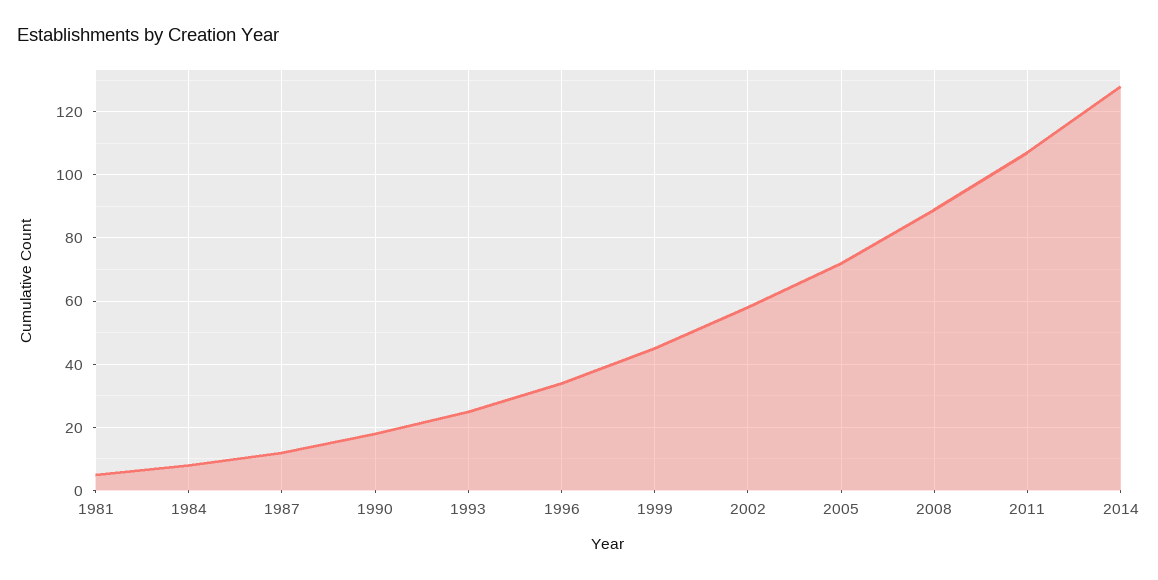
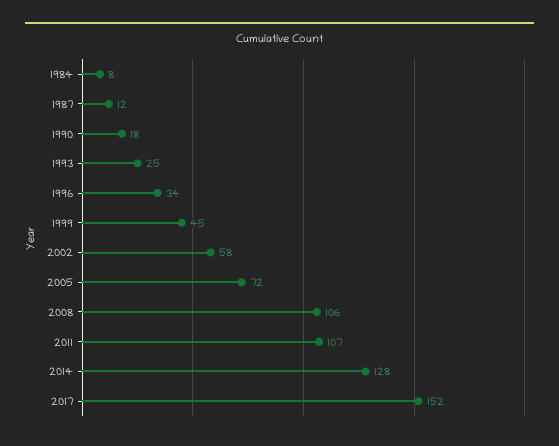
1981: 5 -> none
2008: 90 -> 106
2017: none -> 152

